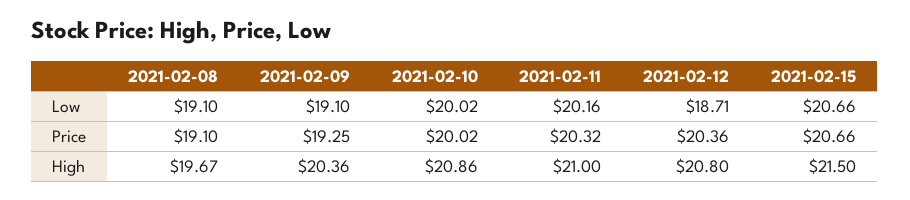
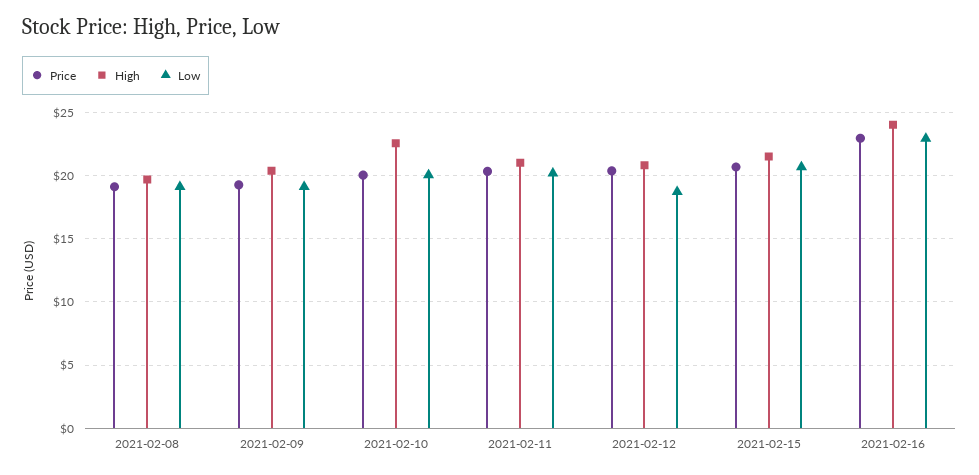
High, 2021-02-10: 20.86 -> 22.5
Price, 2021-02-16: none -> 23
High, 2021-02-16: none -> 24
Low, 2021-02-16: none -> 23

